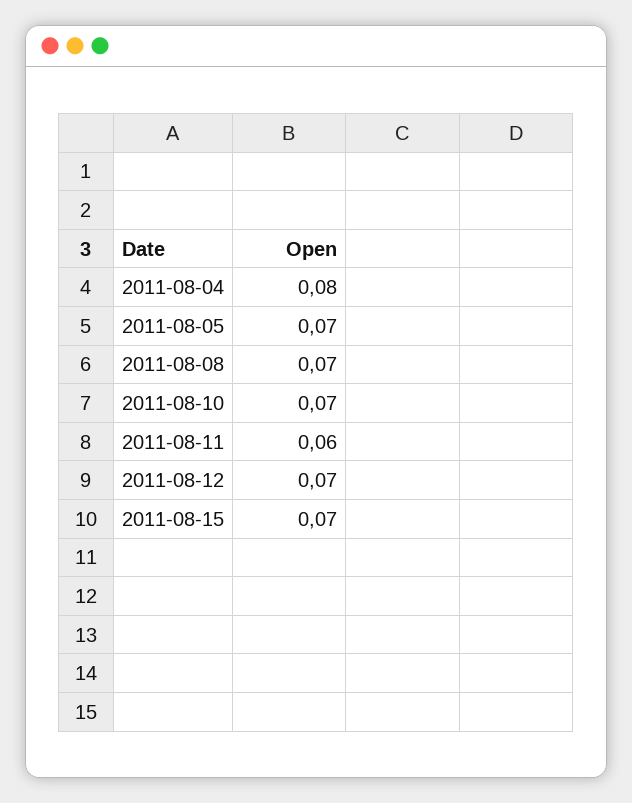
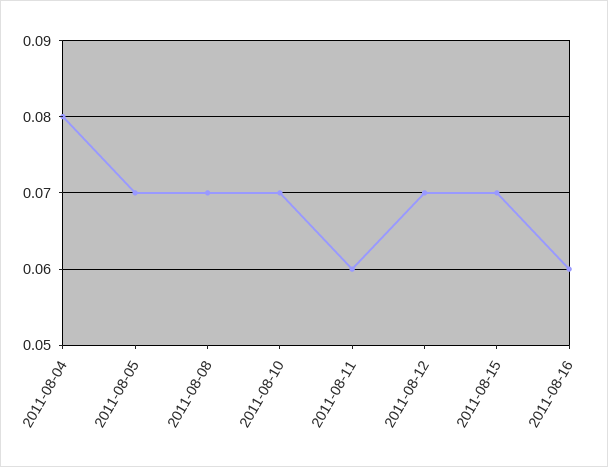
2011-08-16: none -> 0.06

